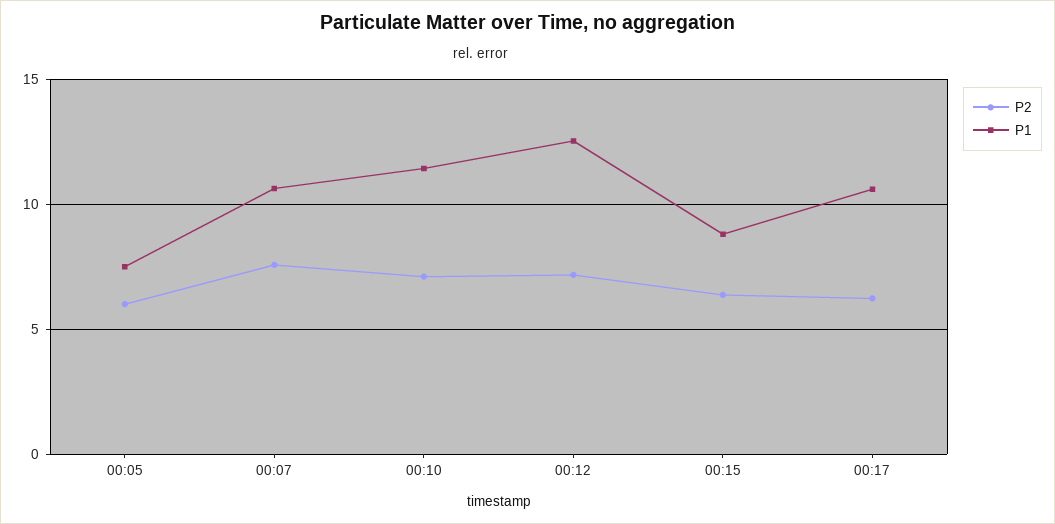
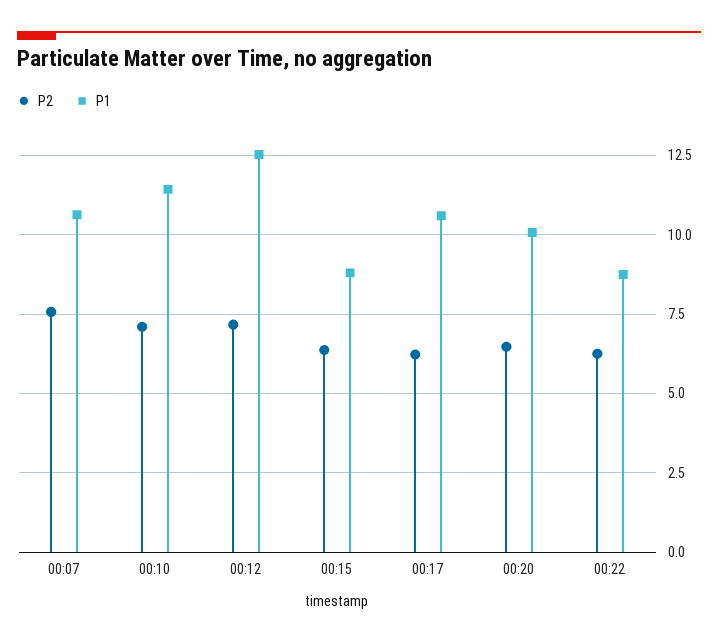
P2, 00:05: 6 -> none
P1, 00:05: 7.5 -> none
P2, 00:20: none -> 6.5
P1, 00:20: none -> 10
P2, 00:22: none -> 6.25
P1, 00:22: none -> 8.75

